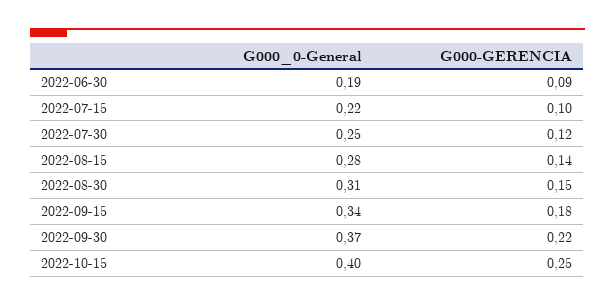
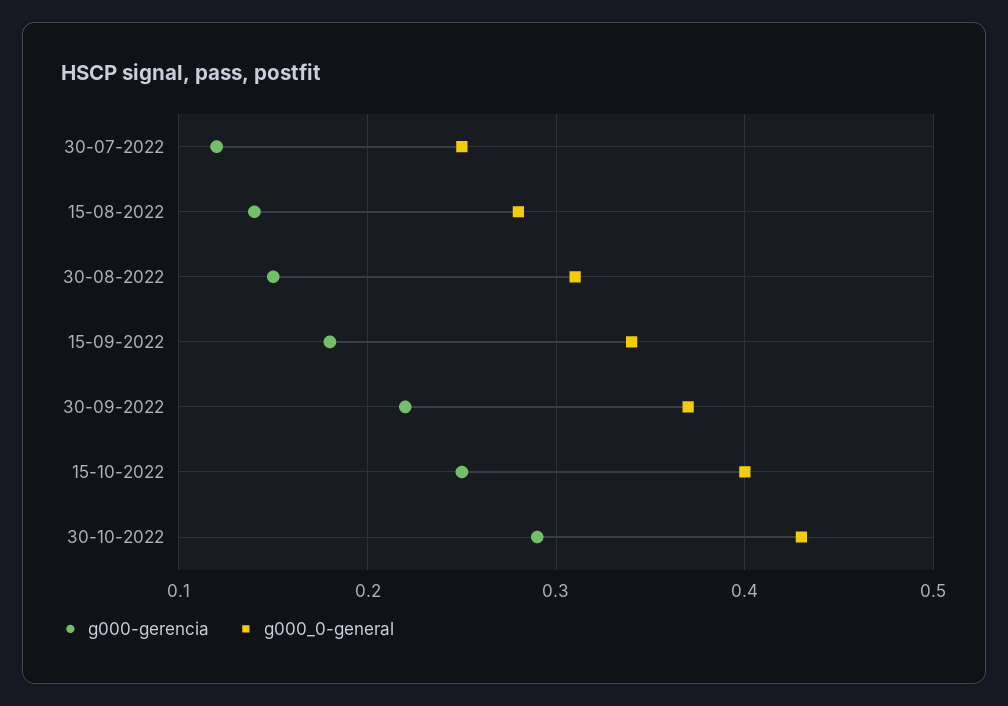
G000_0-General, 2022-06-30: 0.19 -> none
G000-GERENCIA, 2022-06-30: 0.09 -> none
G000_0-General, 2022-07-15: 0.22 -> none
G000-GERENCIA, 2022-07-15: 0.1 -> none
G000-GERENCIA, 30-10-2022: none -> 0.29
G000_0-General, 30-10-2022: none -> 0.43

